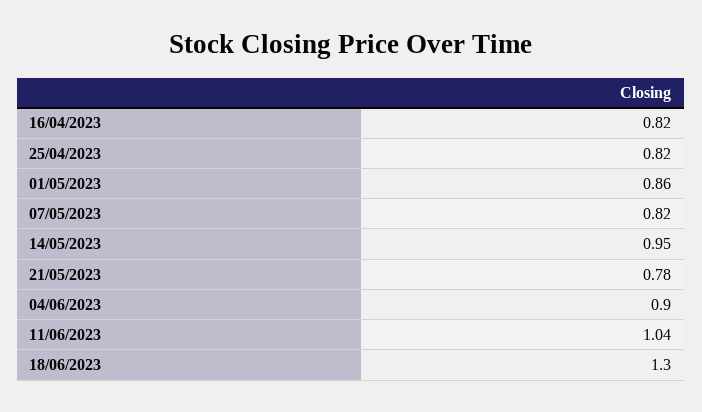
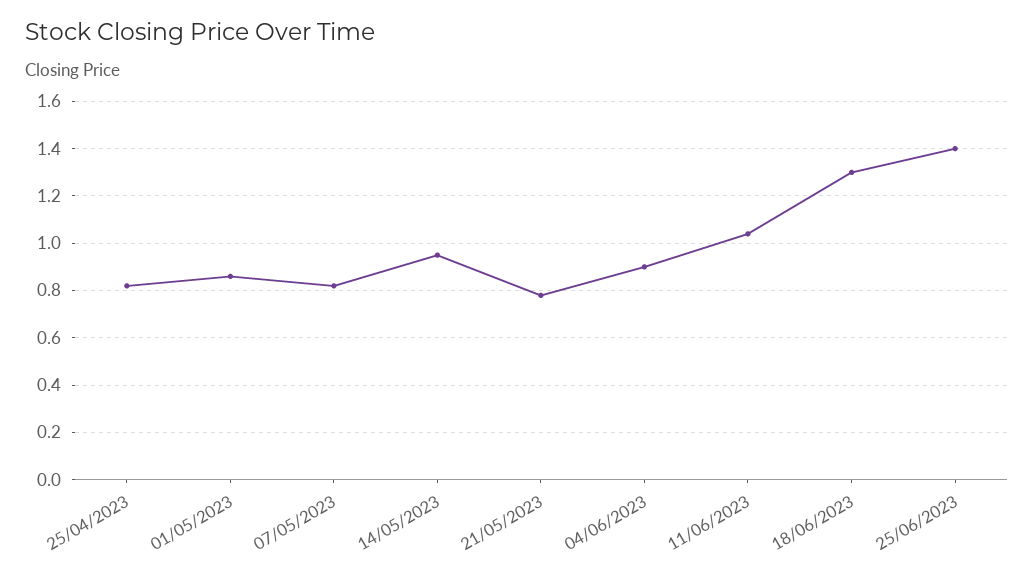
16/04/2023: 0.82 -> none
25/06/2023: none -> 1.4

